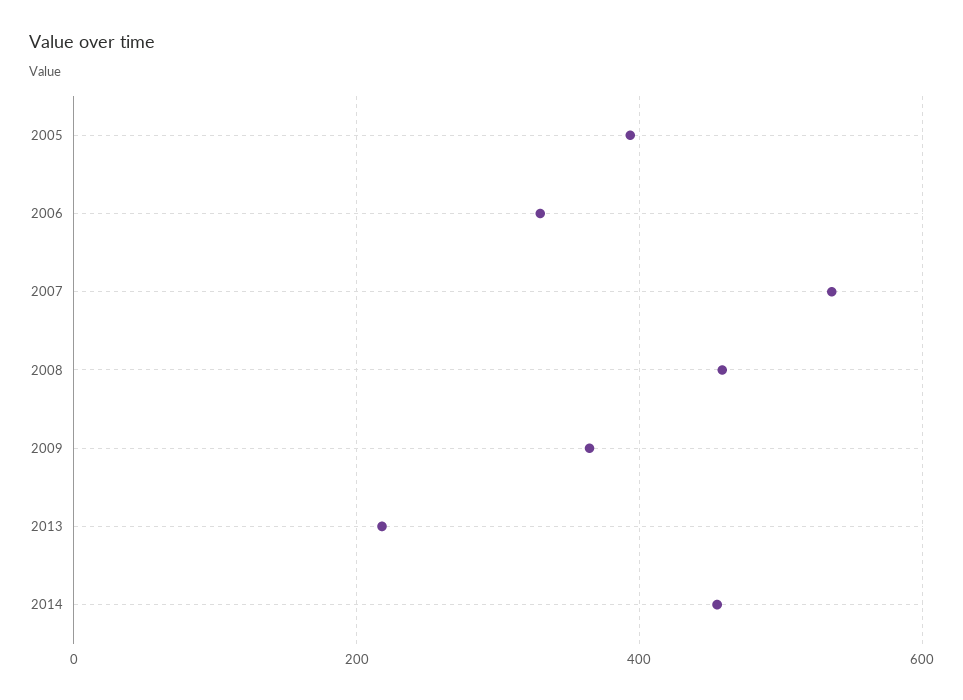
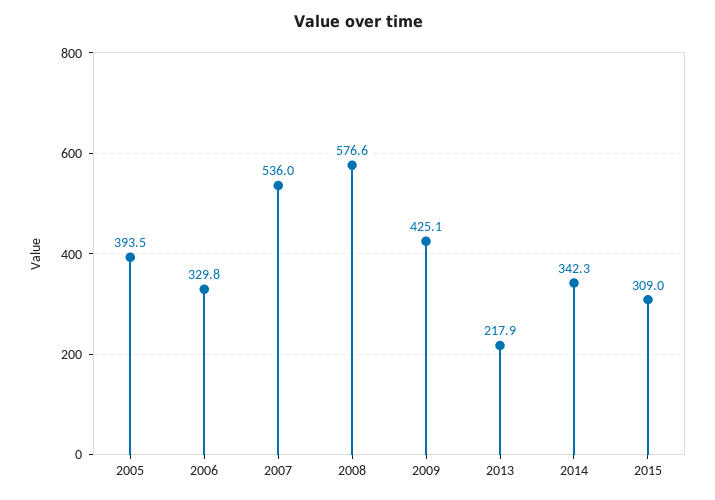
2008: 460 -> 576.6
2009: 360 -> 425.1
2014: 460 -> 342.3
2015: none -> 309

